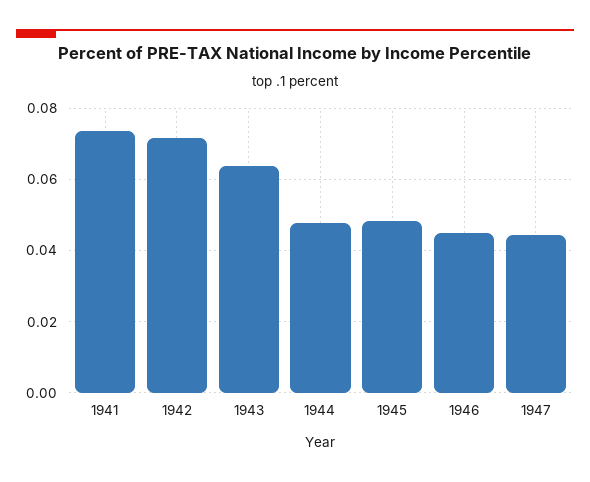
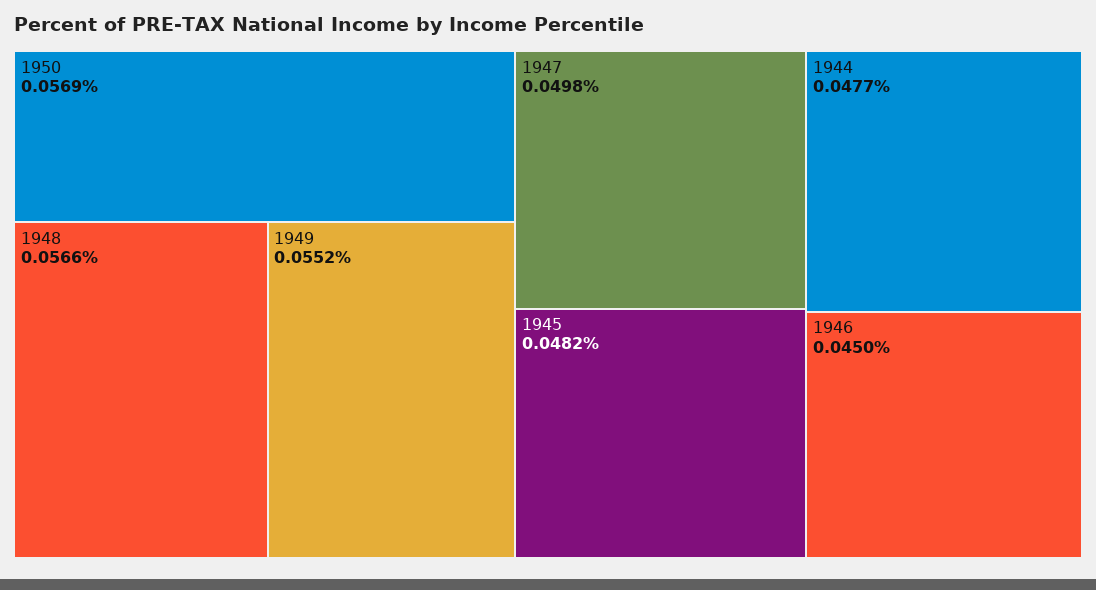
1941: 0.074 -> none
1942: 0.072 -> none
1943: 0.064 -> none
1947: 0.044 -> 0.0498
1950: none -> 0.0569
1948: none -> 0.0566
1949: none -> 0.0552

